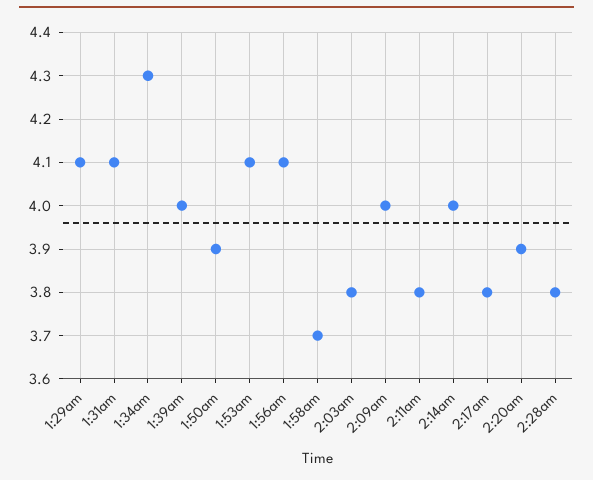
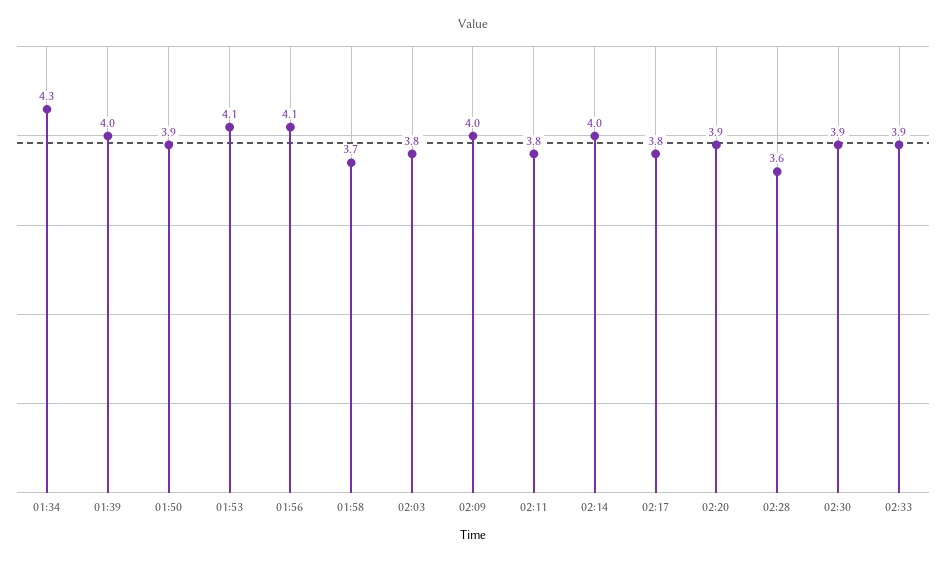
1:29am: 4.1 -> none
1:31am: 4.1 -> none
2:28am: 3.8 -> 3.6
02:30: none -> 3.9
02:33: none -> 3.9

